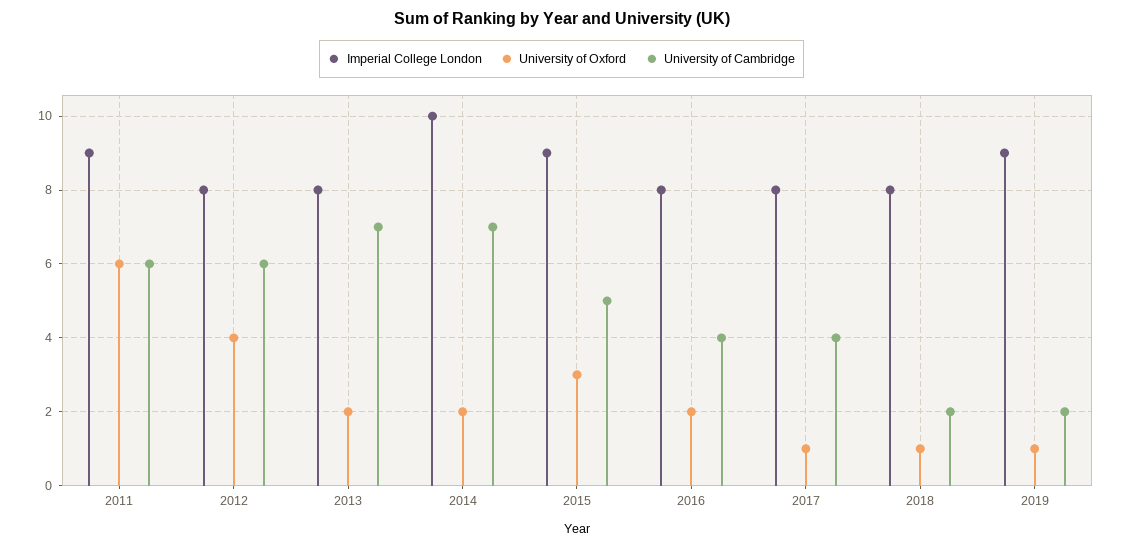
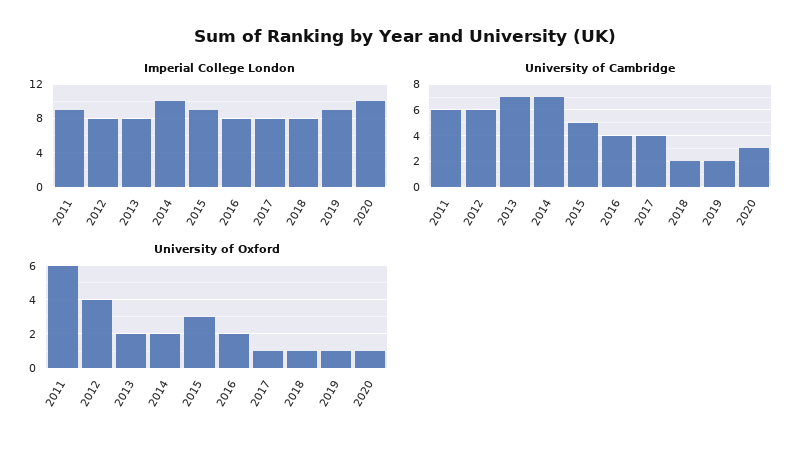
Imperial College London, 2020: none -> 10
University of Cambridge, 2020: none -> 3
University of Oxford, 2020: none -> 1

